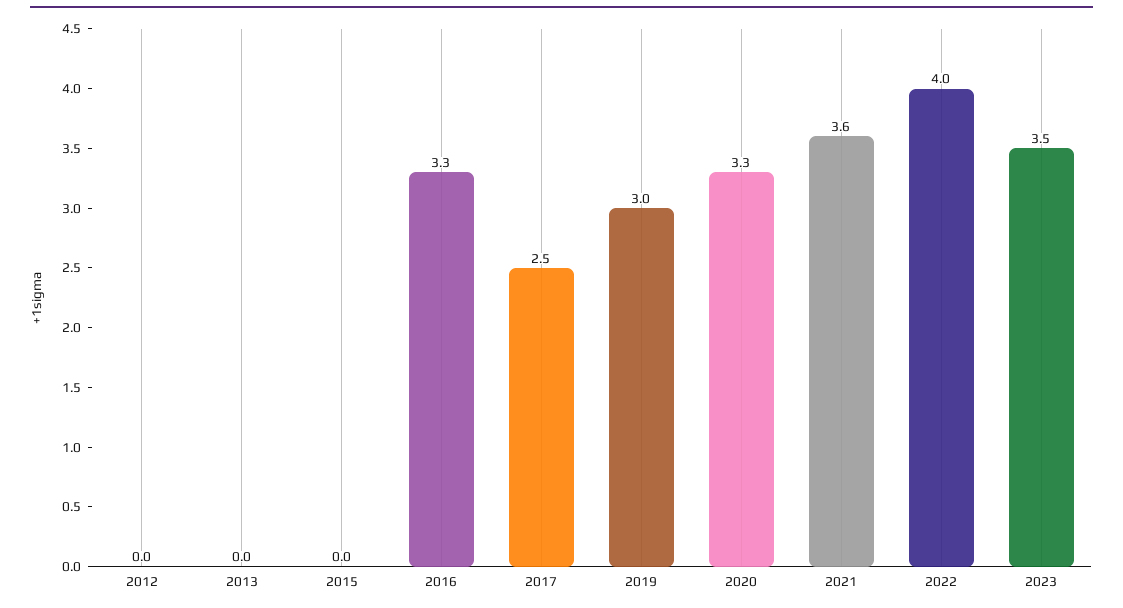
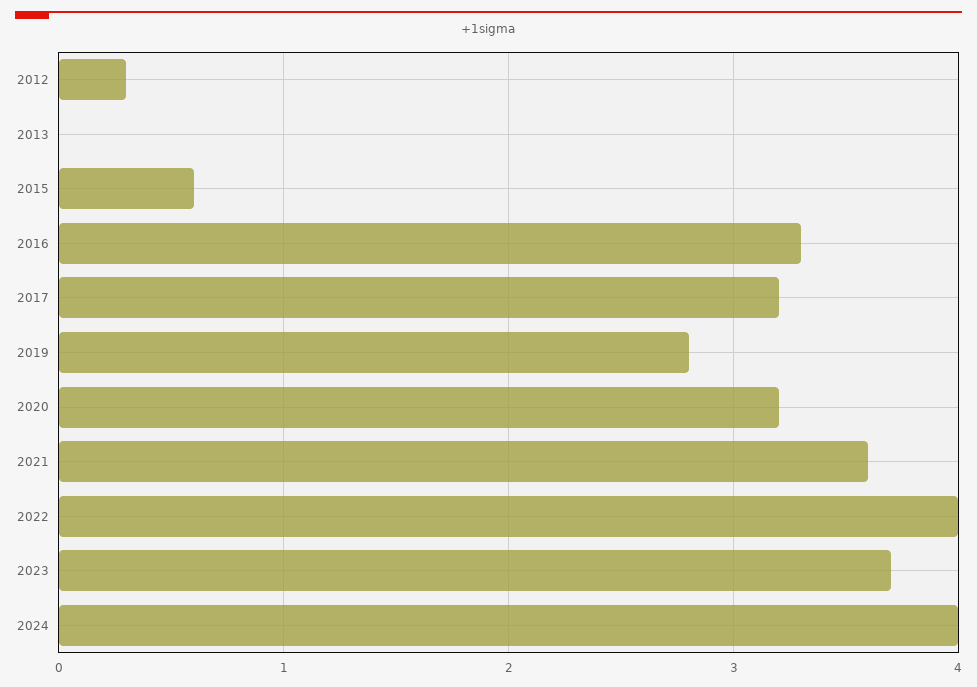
2012: 0 -> 0.3
2015: 0 -> 0.6
2017: 2.5 -> 3.2
2019: 3 -> 2.8
2020: 3.3 -> 3.2
2023: 3.5 -> 3.7
2024: none -> 4

